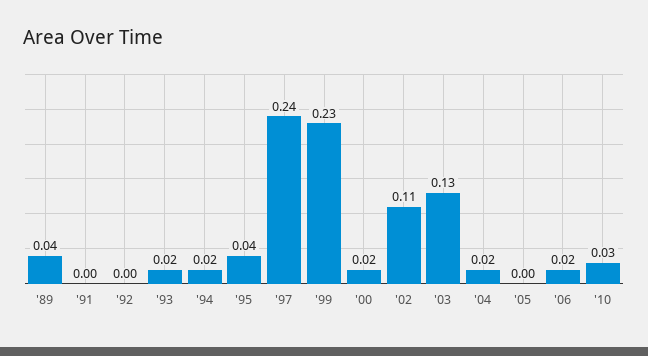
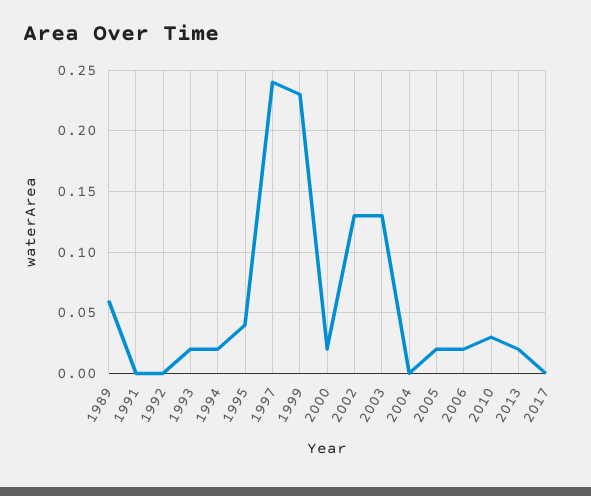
'89: 0.04 -> 0.06
'02: 0.11 -> 0.13
'04: 0.02 -> 0
'05: 0 -> 0.02
2013: none -> 0.02
2017: none -> 0

